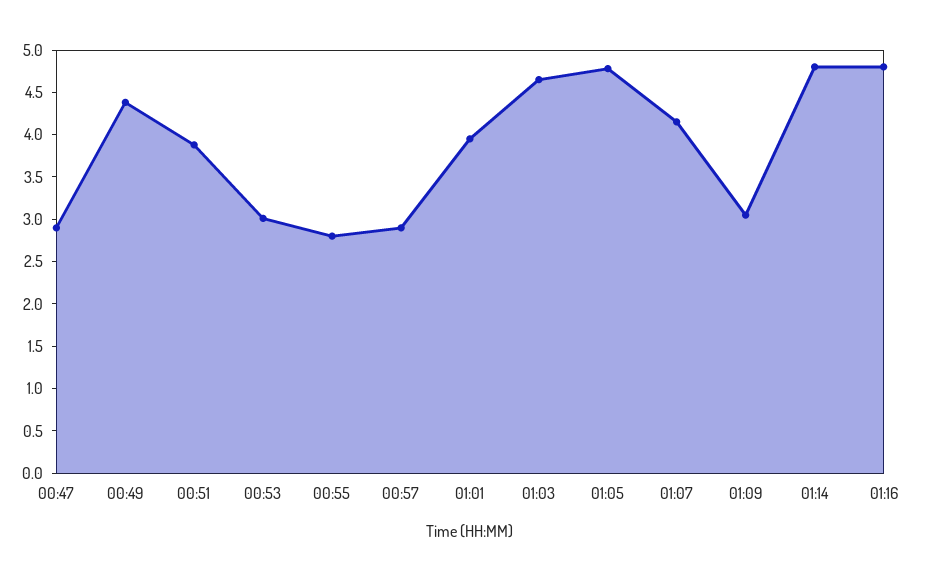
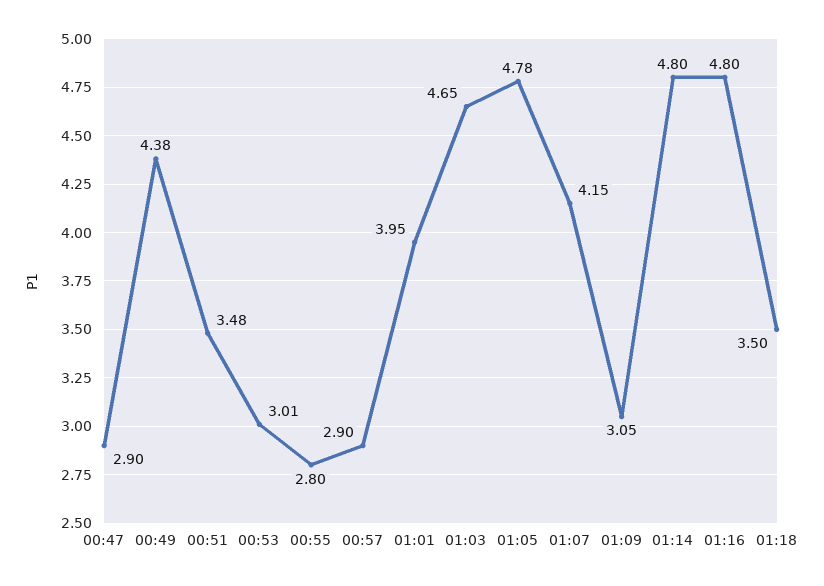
00:51: 3.9 -> 3.48
01:18: none -> 3.5

